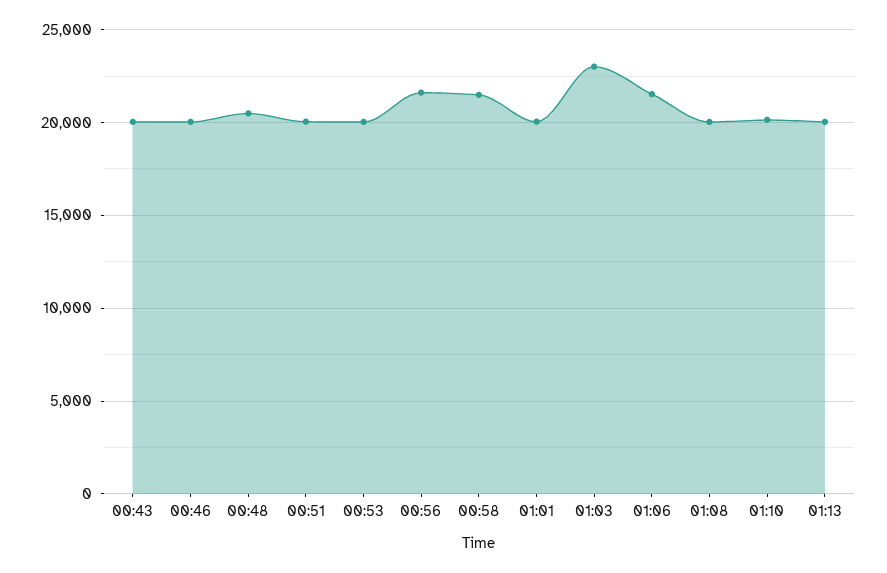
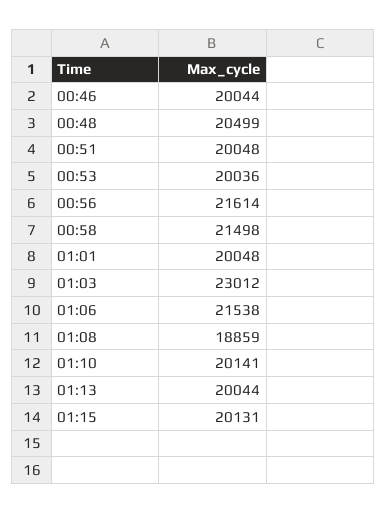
00:43: 20000 -> none
01:08: 20000 -> 18859
01:15: none -> 20131

